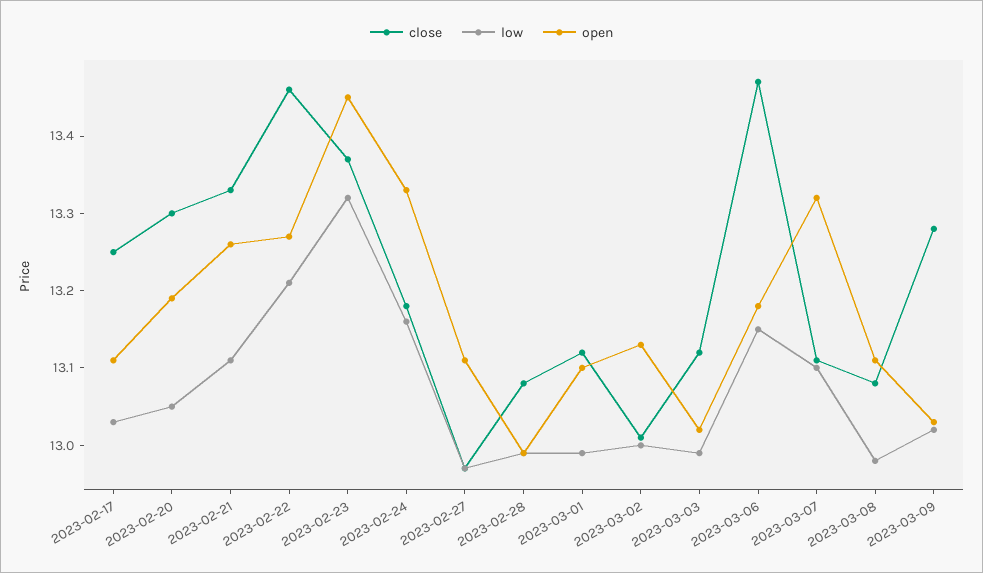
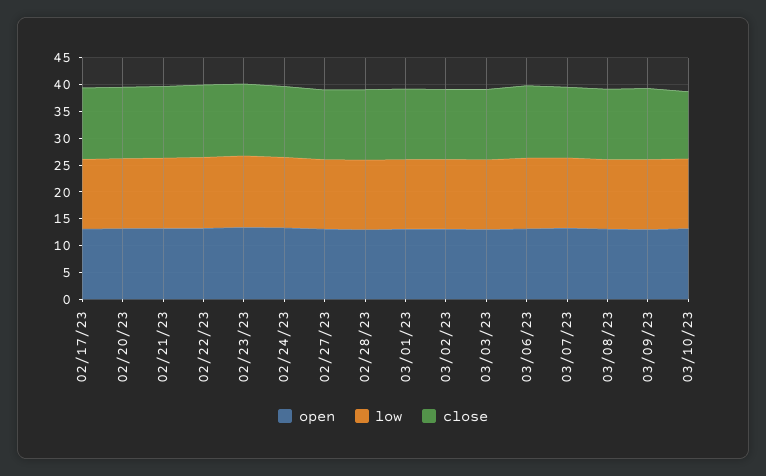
open, 03/10/23: none -> 12.5
low, 03/10/23: none -> 12.5
close, 03/10/23: none -> 12.5

